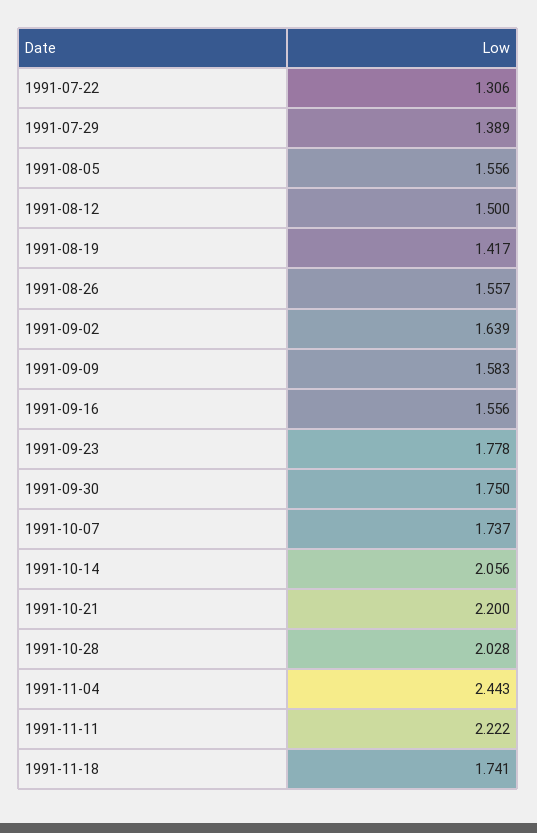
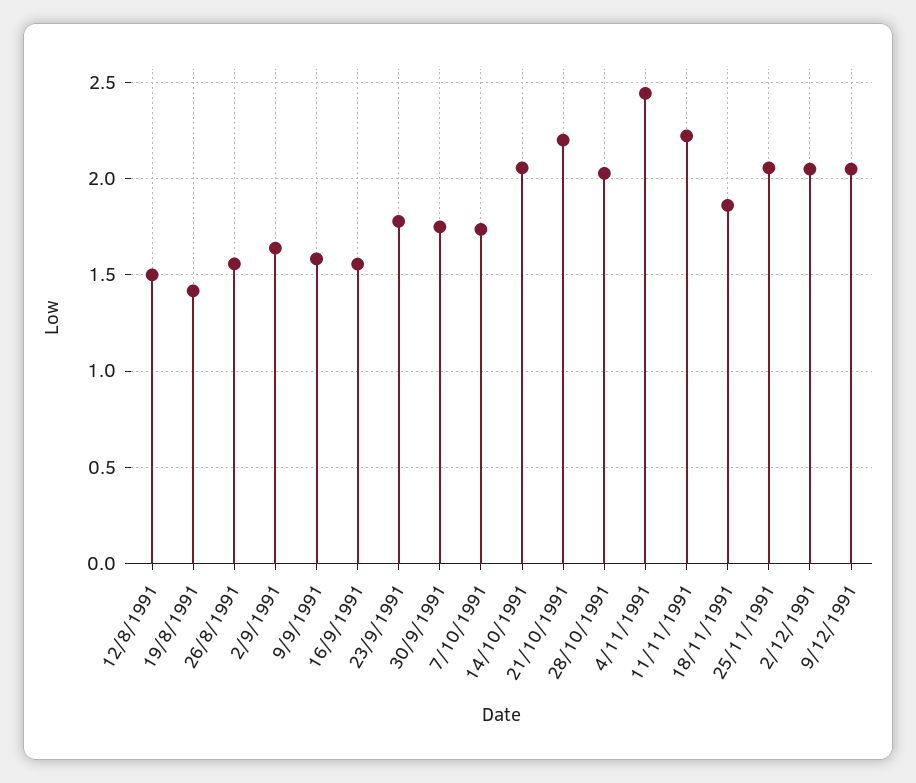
1991-07-22: 1.306 -> none
1991-07-29: 1.389 -> none
1991-08-05: 1.556 -> none
1991-11-18: 1.741 -> 1.85
25/11/1991: none -> 2.05
2/12/1991: none -> 2.05
9/12/1991: none -> 2.05

